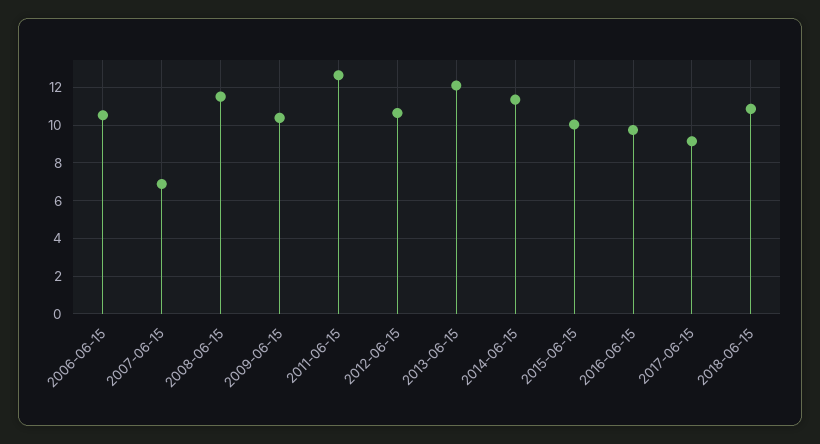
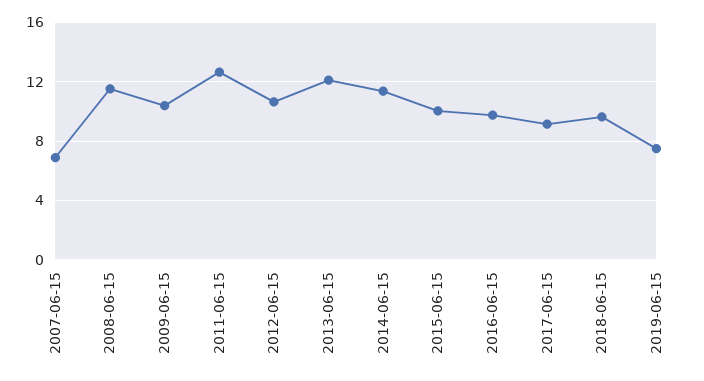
2006-06-15: 10.5 -> none
2018-06-15: 11 -> 9.5
2019-06-15: none -> 7.5

